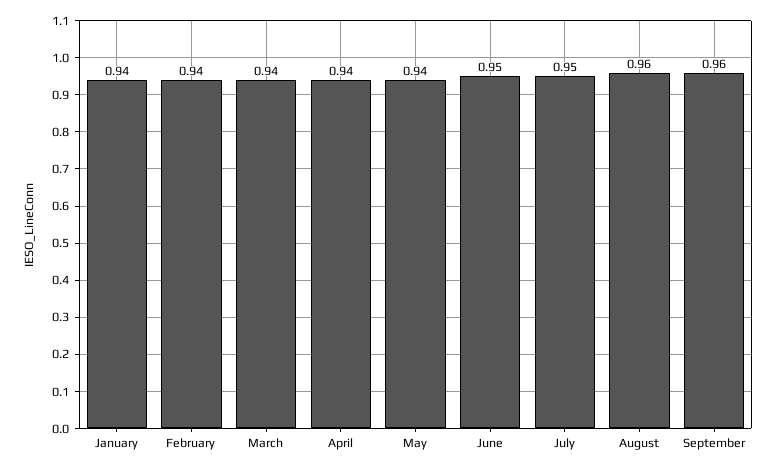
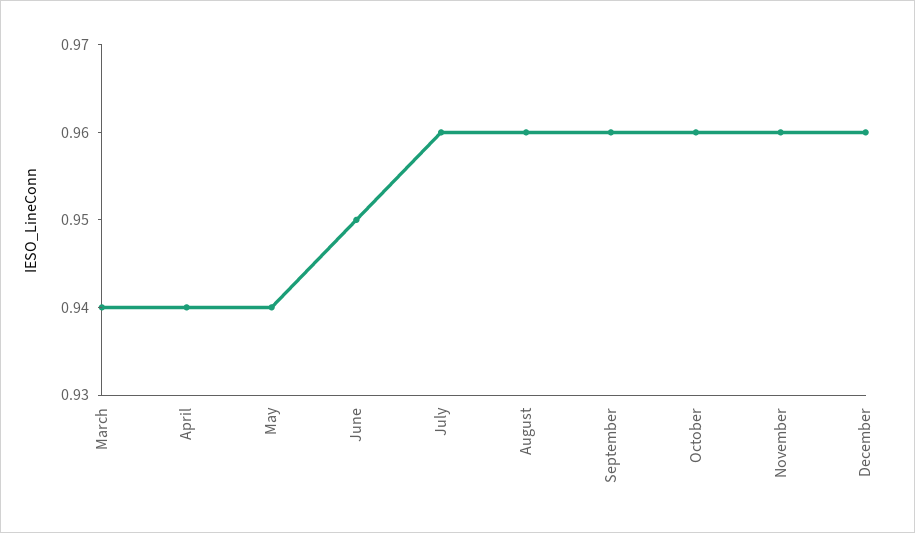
January: 0.94 -> none
February: 0.94 -> none
July: 0.95 -> 0.96
October: none -> 0.96
November: none -> 0.96
December: none -> 0.96

